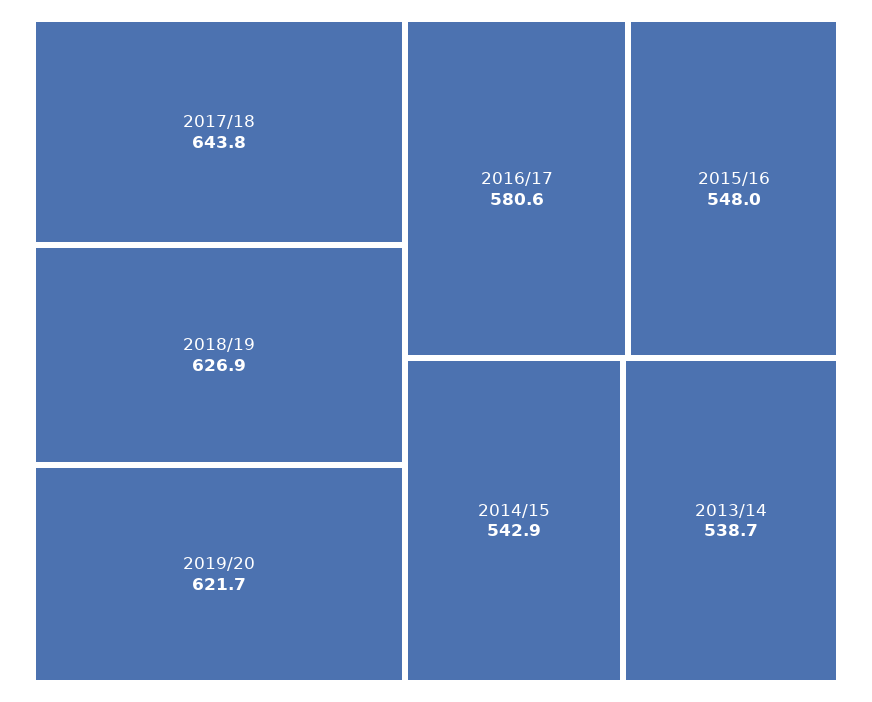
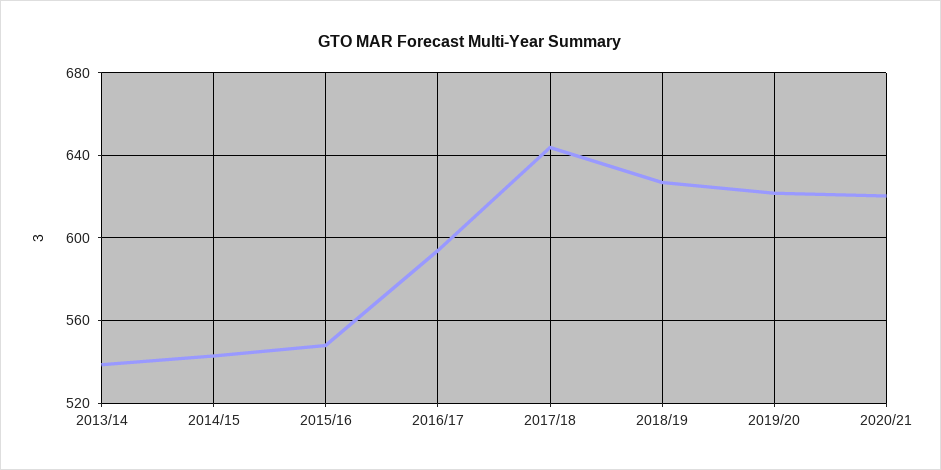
2016/17: 580.6 -> 595
2020/21: none -> 620

